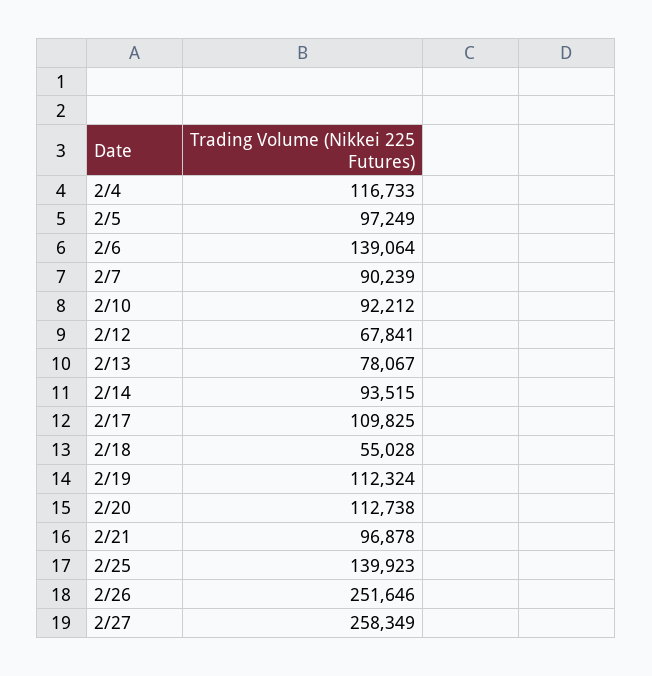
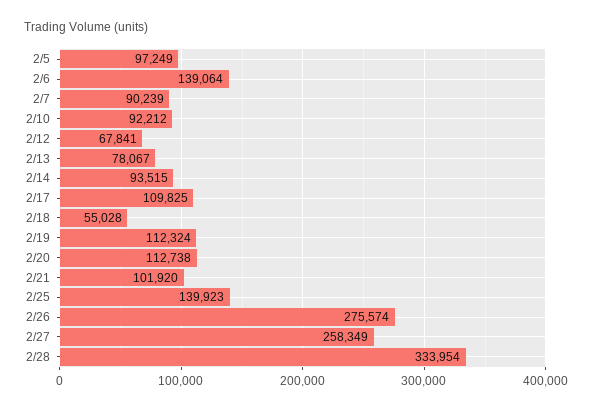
2/4: 116733 -> none
2/21: 96878 -> 101920
2/26: 251646 -> 275574
2/28: none -> 333954

